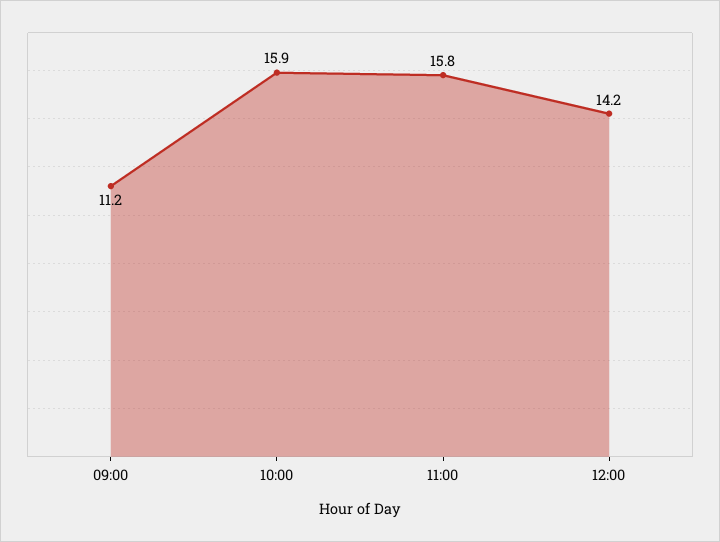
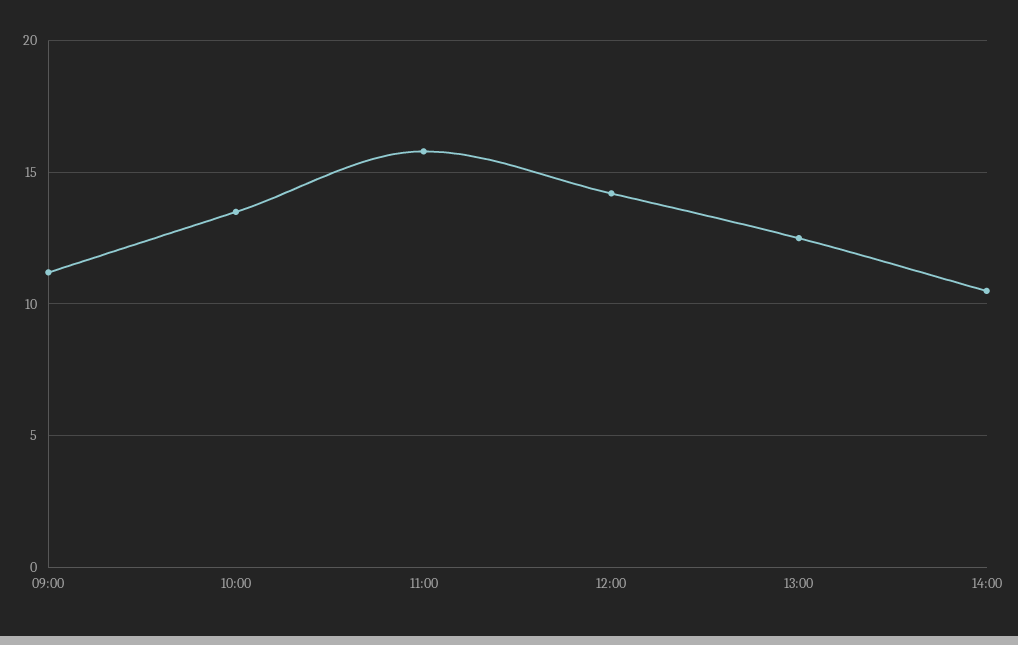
10:00: 15.9 -> 13.5
13:00: none -> 12.5
14:00: none -> 10.5

